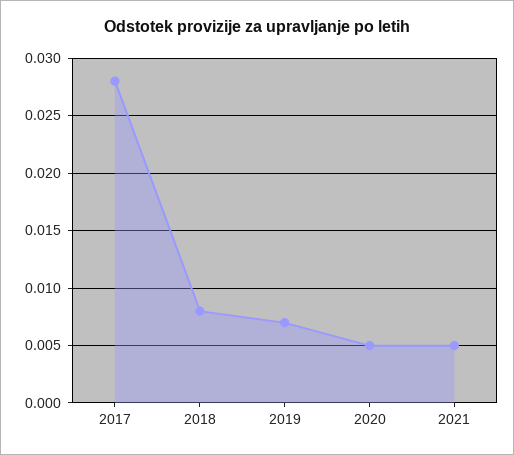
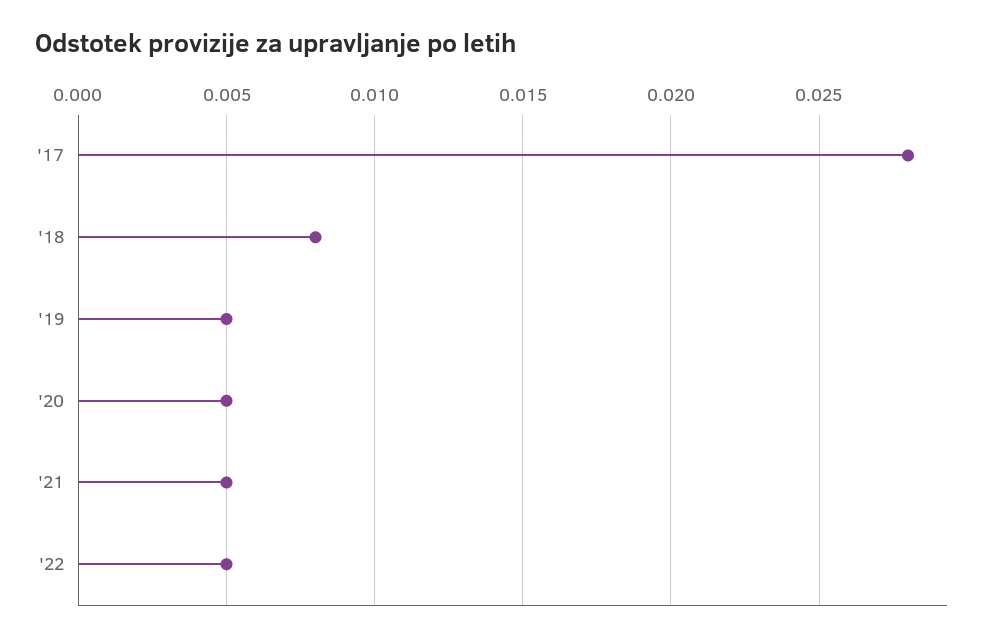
2019: 0.007 -> 0.005
'22: none -> 0.005

